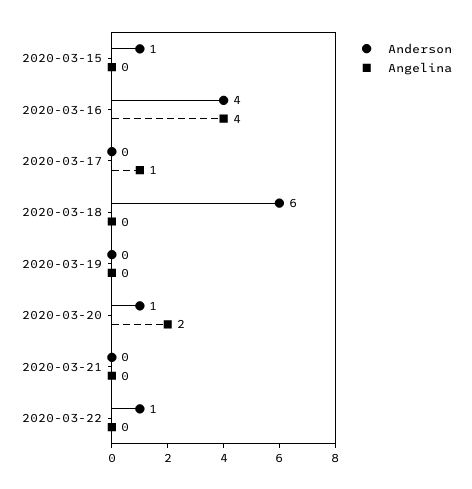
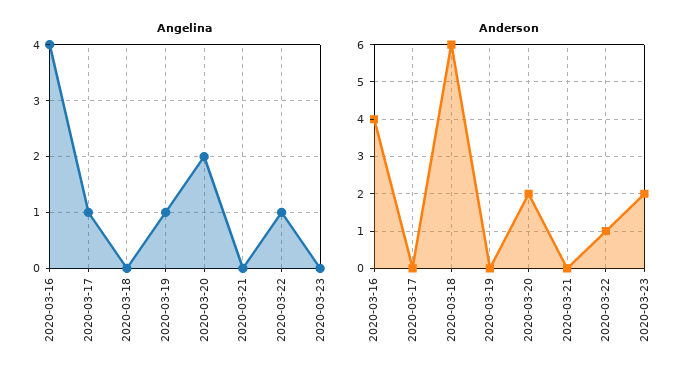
Anderson, 2020-03-15: 1 -> none
Angelina, 2020-03-15: 0 -> none
Angelina, 2020-03-19: 0 -> 1
Anderson, 2020-03-20: 1 -> 2
Angelina, 2020-03-22: 0 -> 1
Angelina, 2020-03-23: none -> 0
Anderson, 2020-03-23: none -> 2

